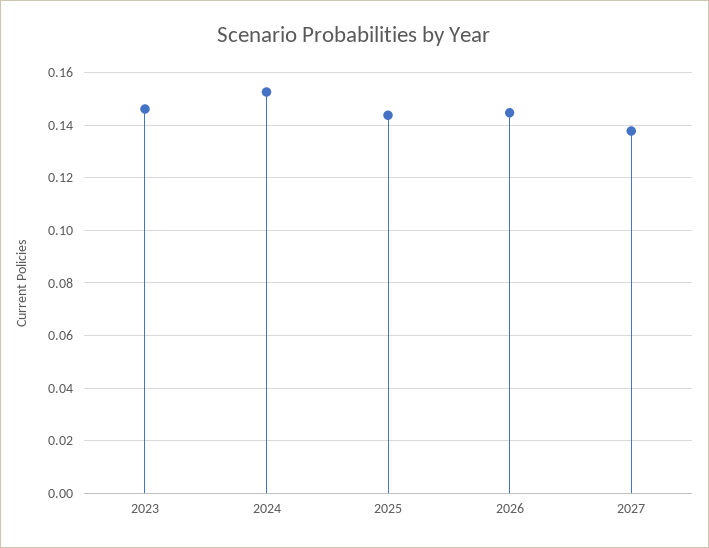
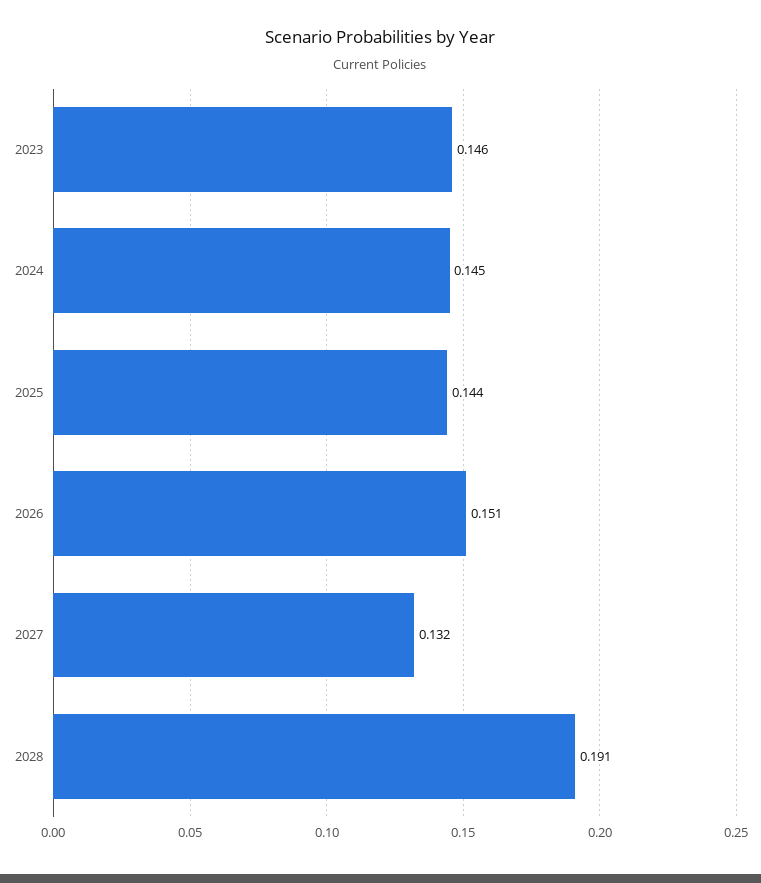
2024: 0.1525 -> 0.145
2026: 0.145 -> 0.151
2027: 0.1375 -> 0.132
2028: none -> 0.191

